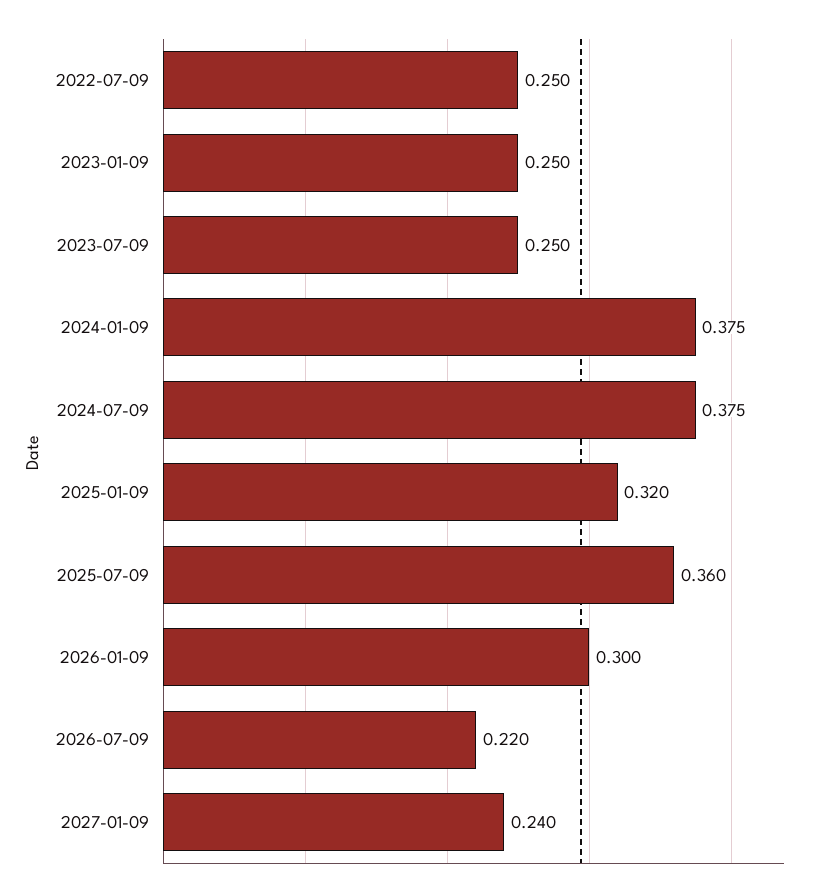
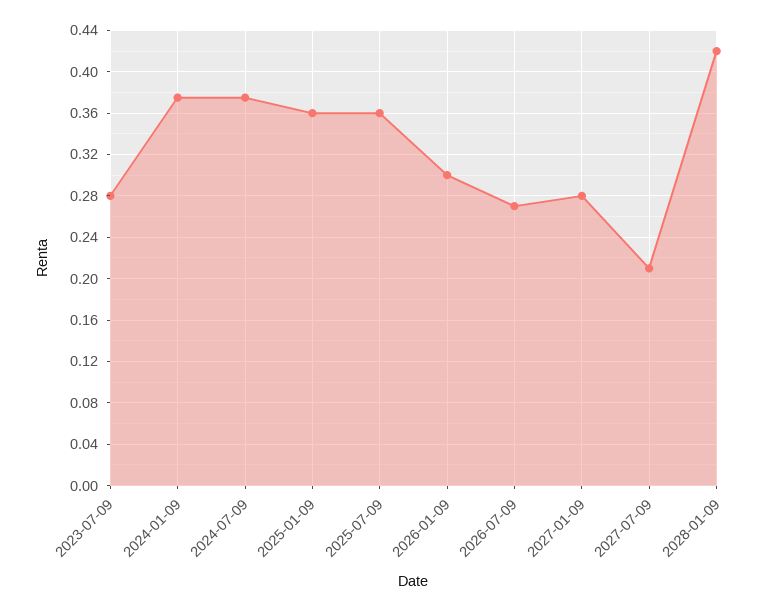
2022-07-09: 0.25 -> none
2023-01-09: 0.25 -> none
2023-07-09: 0.25 -> 0.28
2025-01-09: 0.32 -> 0.36
2026-07-09: 0.22 -> 0.27
2027-01-09: 0.24 -> 0.28
2027-07-09: none -> 0.21
2028-01-09: none -> 0.42

